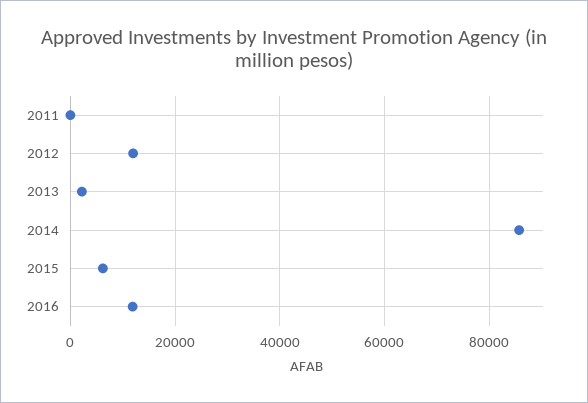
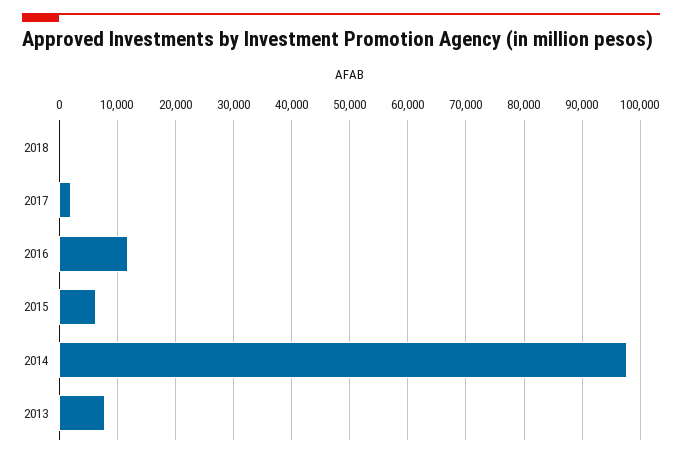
2011: 0 -> none
2012: 12000 -> none
2013: 2000 -> 8000
2014: 86000 -> 98000
2018: none -> 0
2017: none -> 2000

